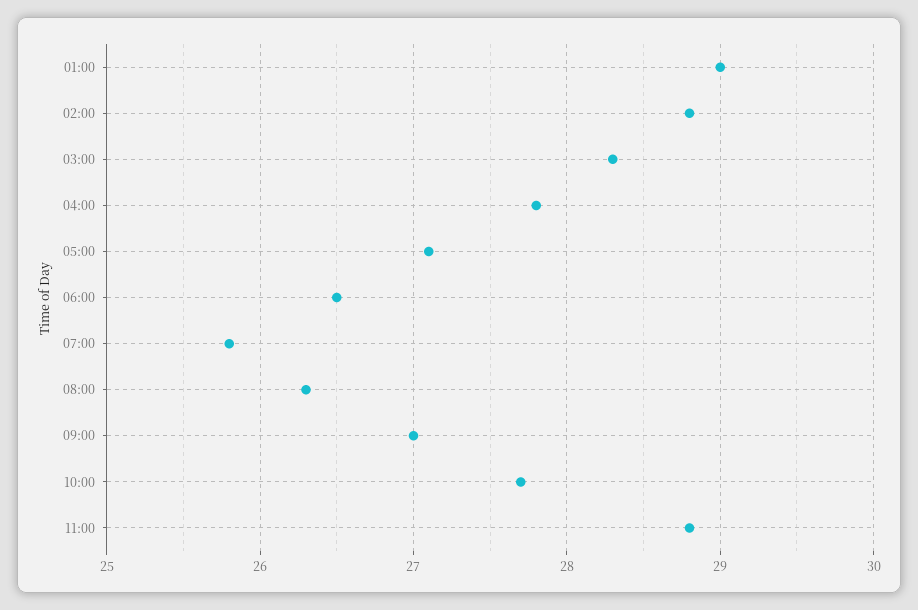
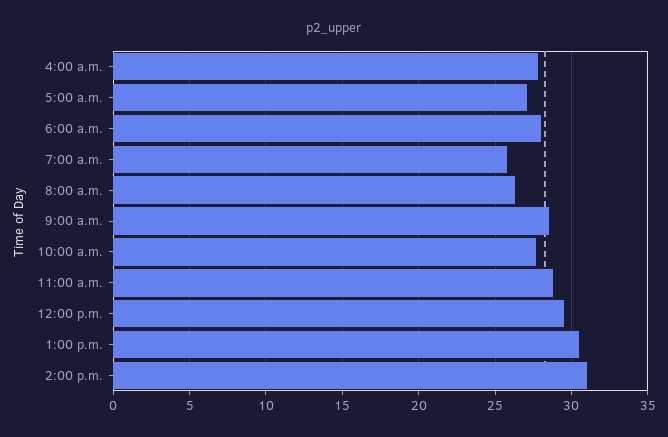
01:00: 29 -> none
02:00: 28.8 -> none
03:00: 28.3 -> none
06:00: 26.5 -> 28
09:00: 27 -> 28.5
12:00 p.m.: none -> 29.5
1:00 p.m.: none -> 30.5
2:00 p.m.: none -> 31

